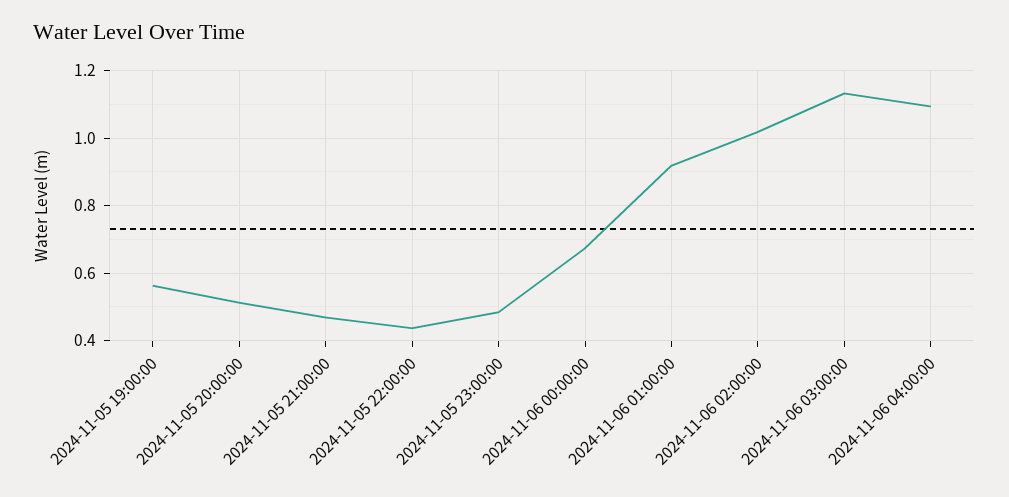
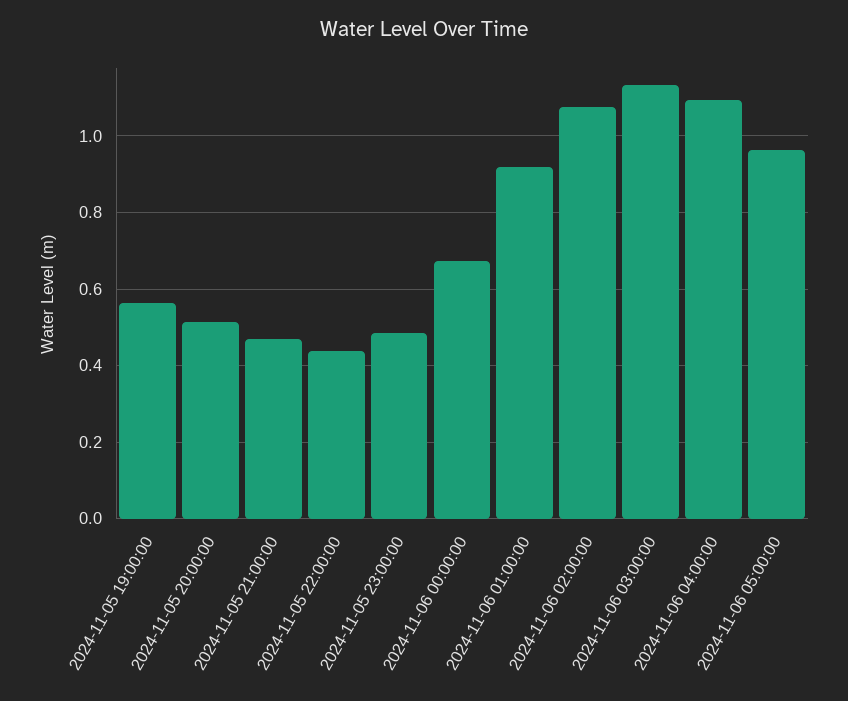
2024-11-06 02:00:00: 1.02 -> 1.08
2024-11-06 05:00:00: none -> 0.96

